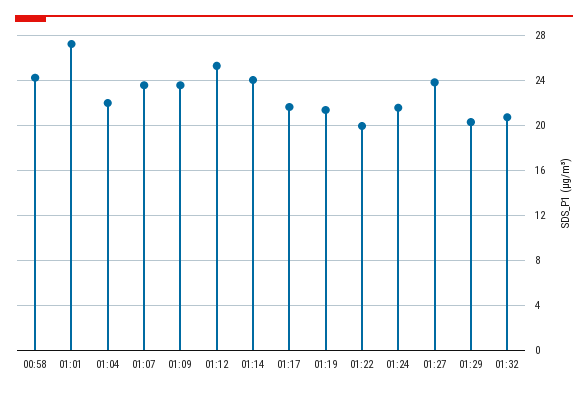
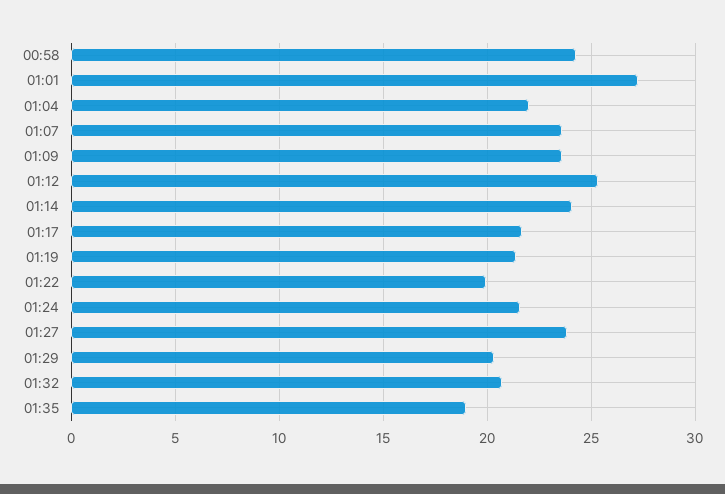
01:35: none -> 19

